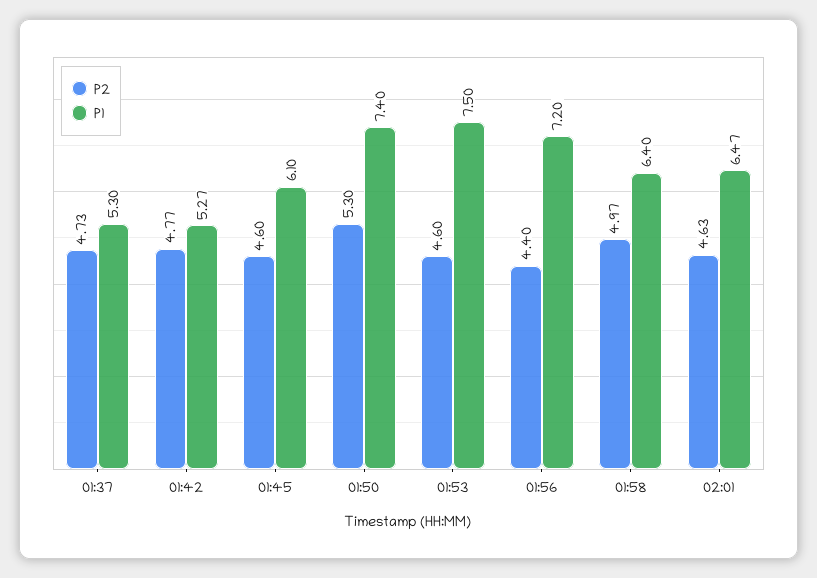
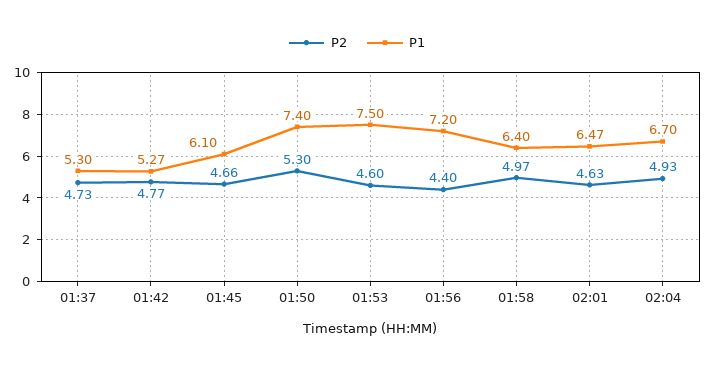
P2, 01:45: 4.6 -> 4.66
P2, 02:04: none -> 4.93
P1, 02:04: none -> 6.7

